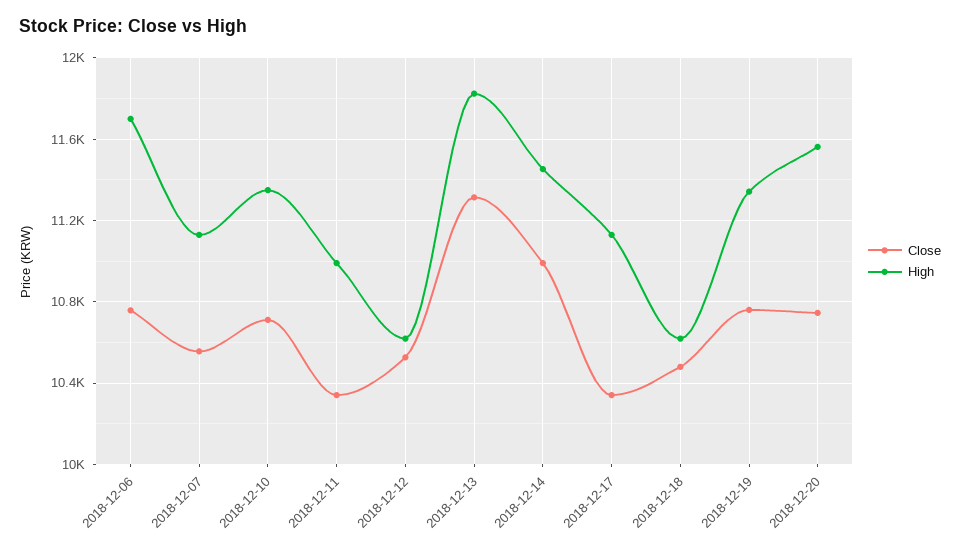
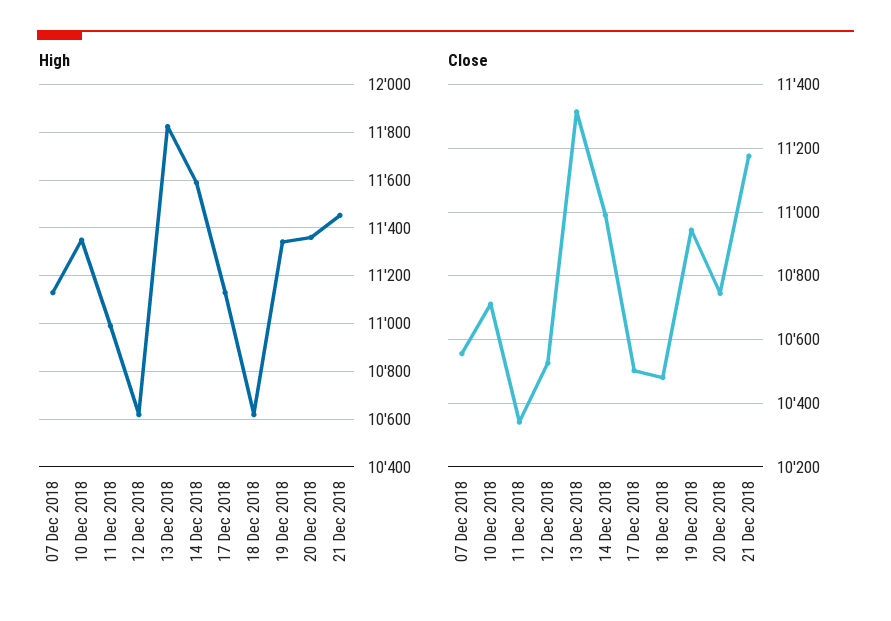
Close, 2018-12-06: 10750 -> none
High, 2018-12-06: 11700 -> none
High, 2018-12-14: 11450 -> 11600
Close, 2018-12-17: 10350 -> 10500
Close, 2018-12-19: 10750 -> 10940
High, 2018-12-20: 11550 -> 11350
High, 21 Dec 2018: none -> 11450
Close, 21 Dec 2018: none -> 11180

